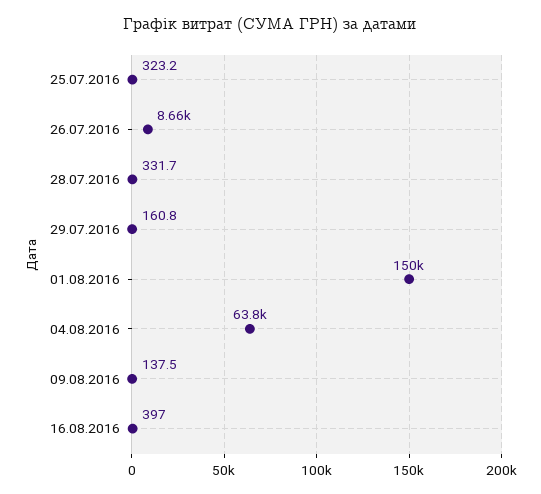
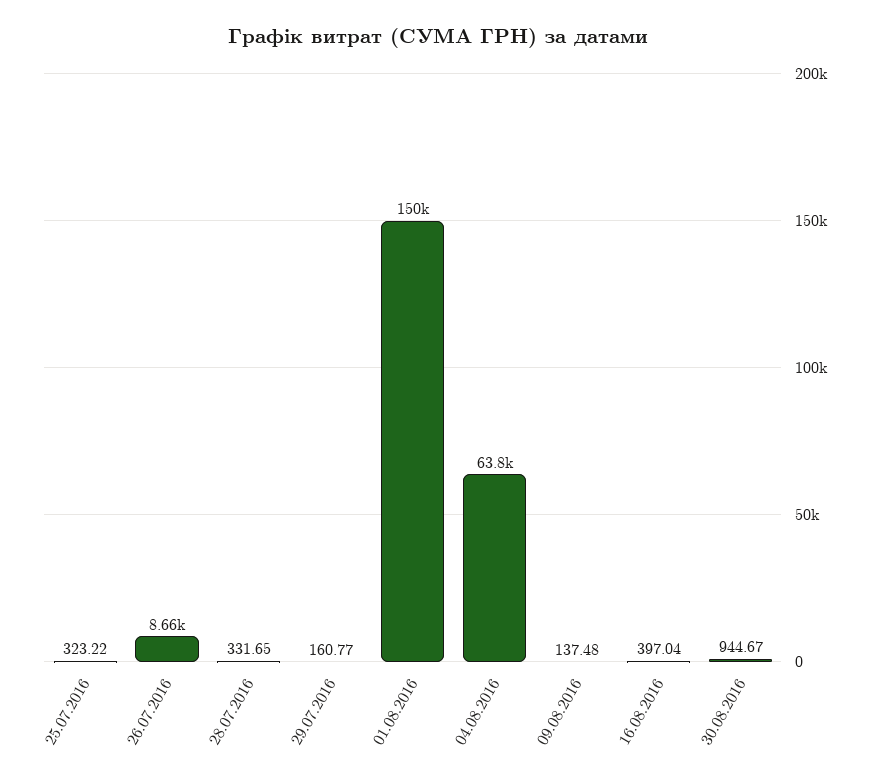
30.08.2016: none -> 944.67

